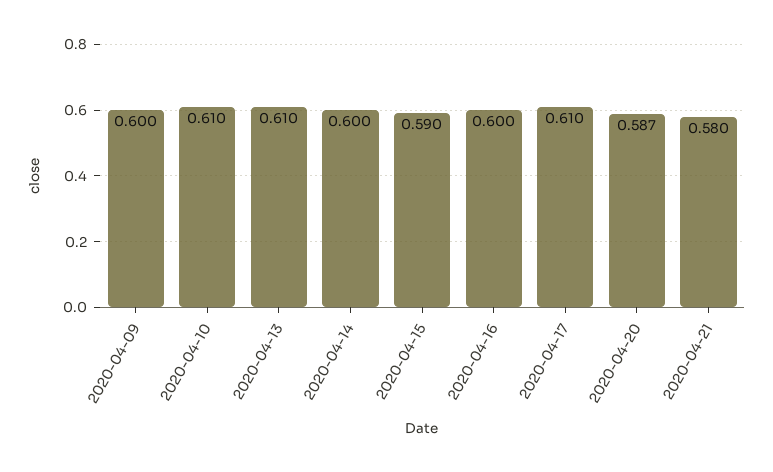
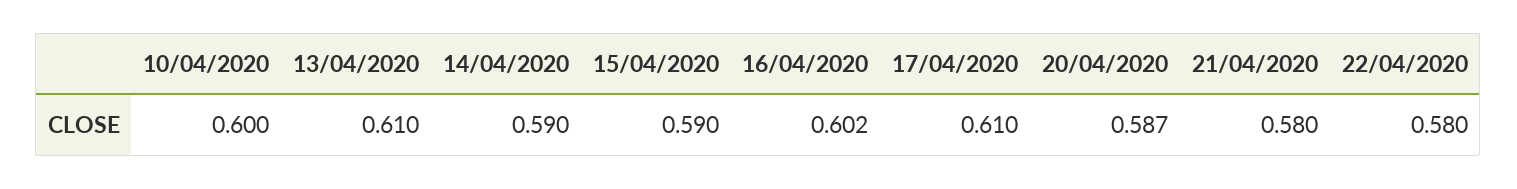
2020-04-09: 0.6 -> none
2020-04-10: 0.61 -> 0.6
2020-04-14: 0.6 -> 0.59
2020-04-16: 0.6 -> 0.602
22/04/2020: none -> 0.58

